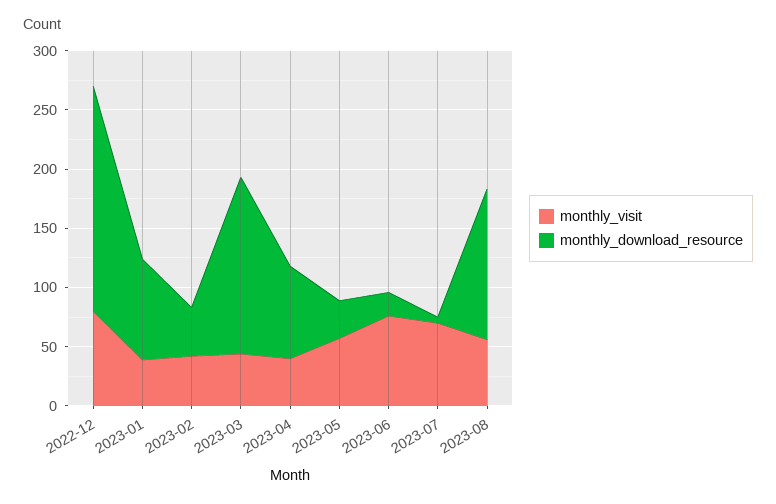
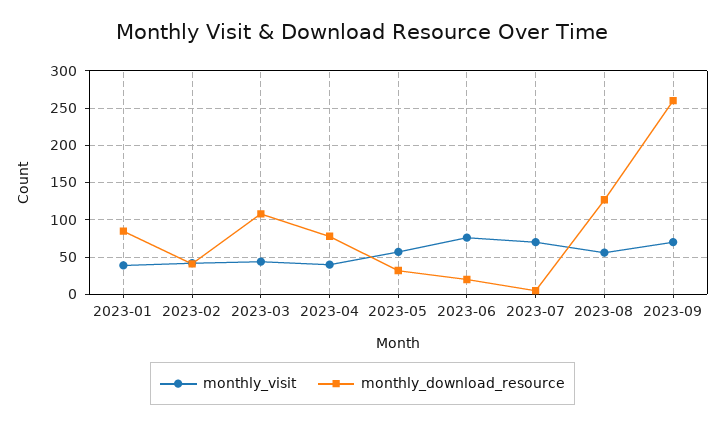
monthly_visit, 2022-12: 80 -> none
monthly_download_resource, 2022-12: 190 -> none
monthly_download_resource, 2023-03: 150 -> 110
monthly_visit, 2023-09: none -> 70
monthly_download_resource, 2023-09: none -> 260

